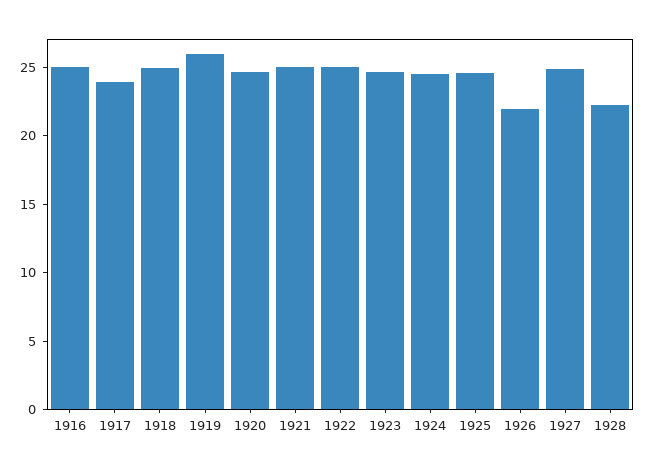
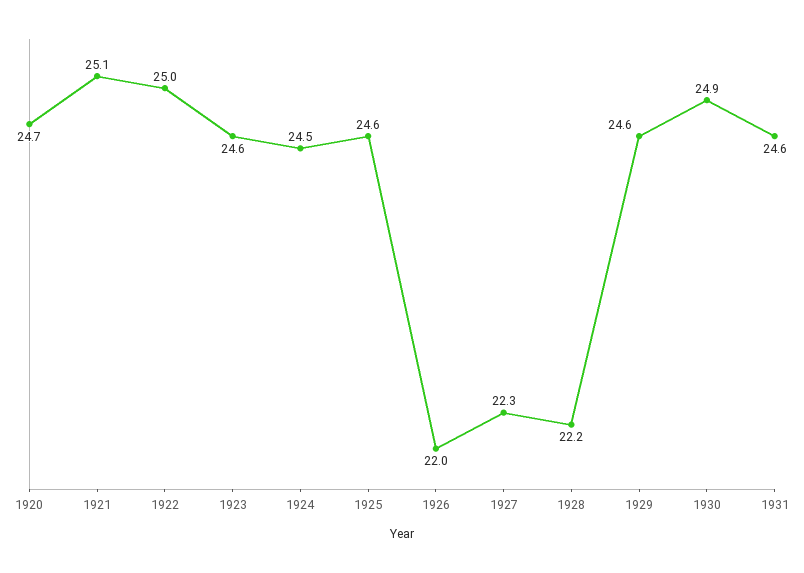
1916: 25 -> none
1917: 24 -> none
1918: 25 -> none
1919: 26 -> none
1927: 25 -> 22.3
1929: none -> 24.6
1930: none -> 24.9
1931: none -> 24.6

